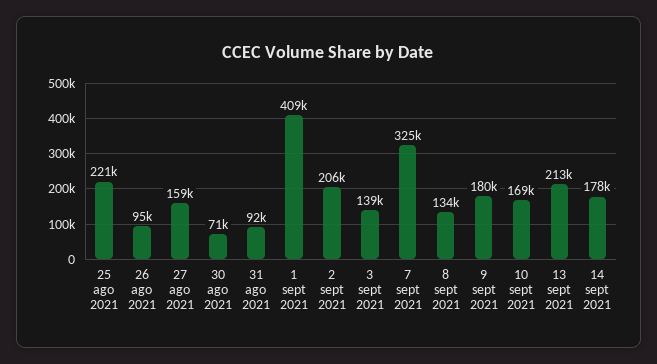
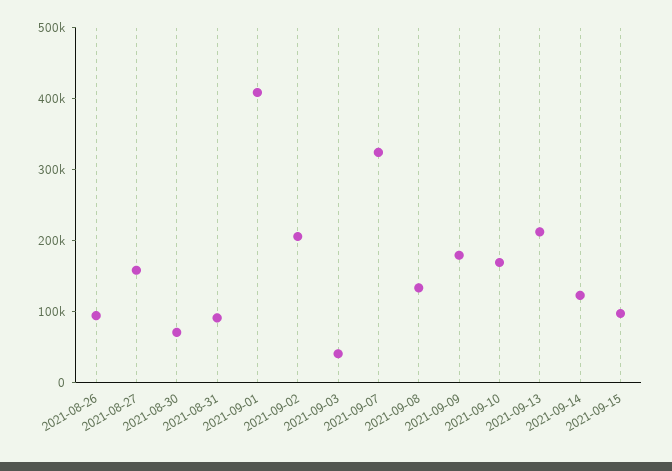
25 ago 2021: 221000 -> none
3 sept 2021: 139000 -> 40000
14 sept 2021: 178000 -> 120000
2021-09-15: none -> 100000

